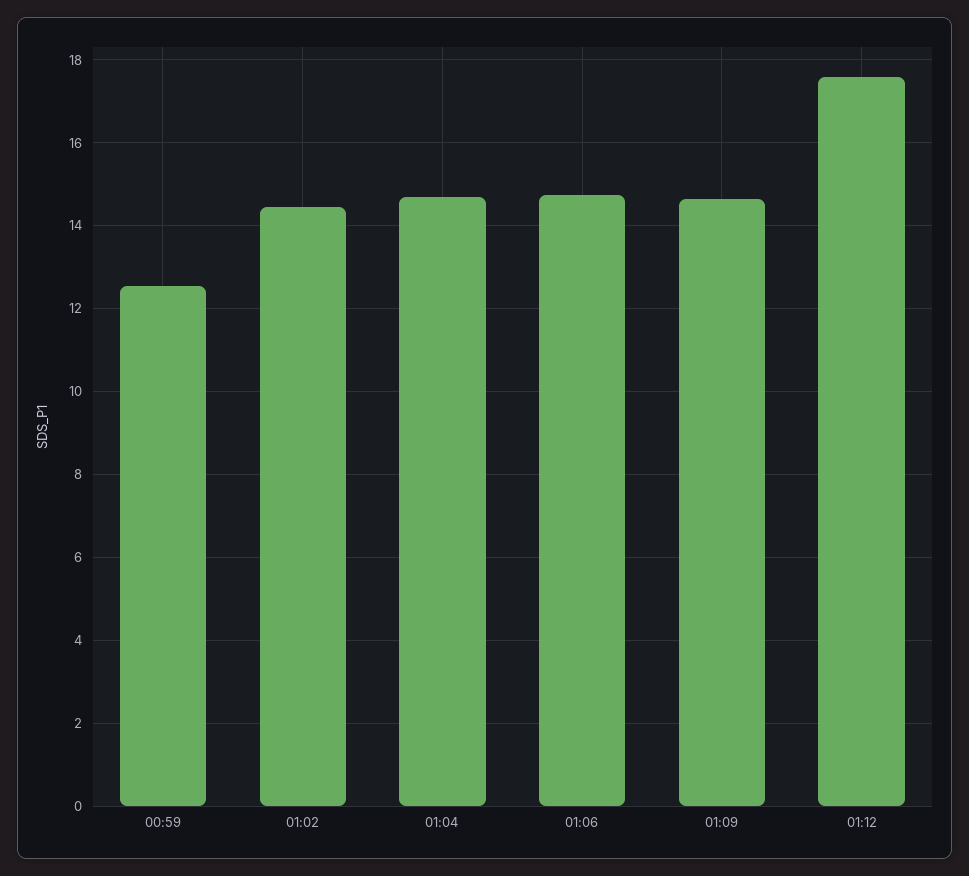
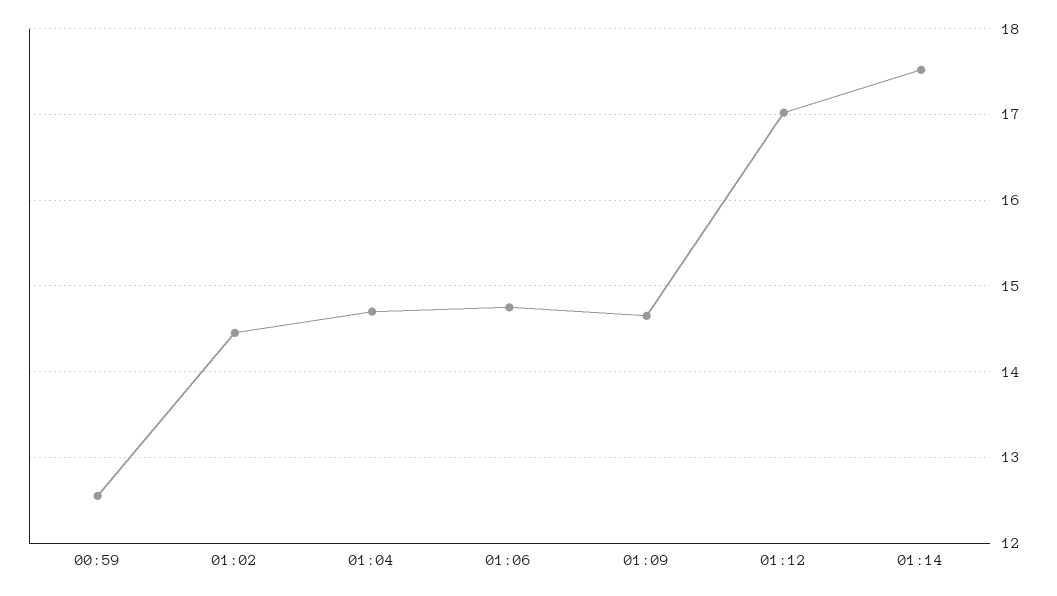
01:12: 17.6 -> 17
01:14: none -> 17.5

